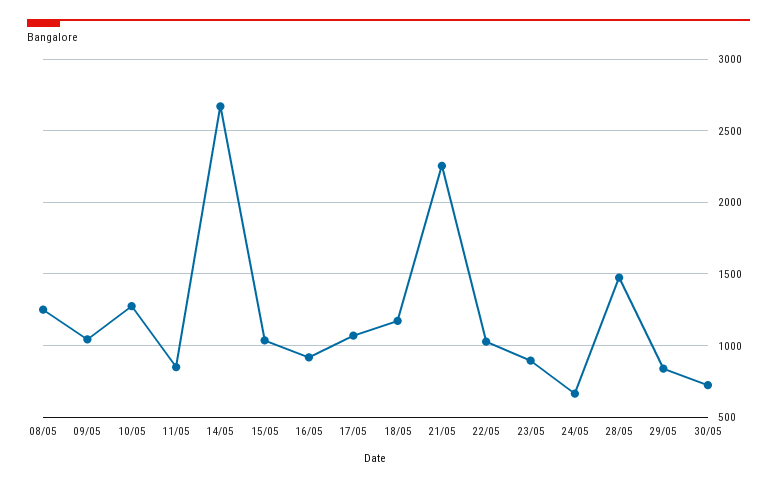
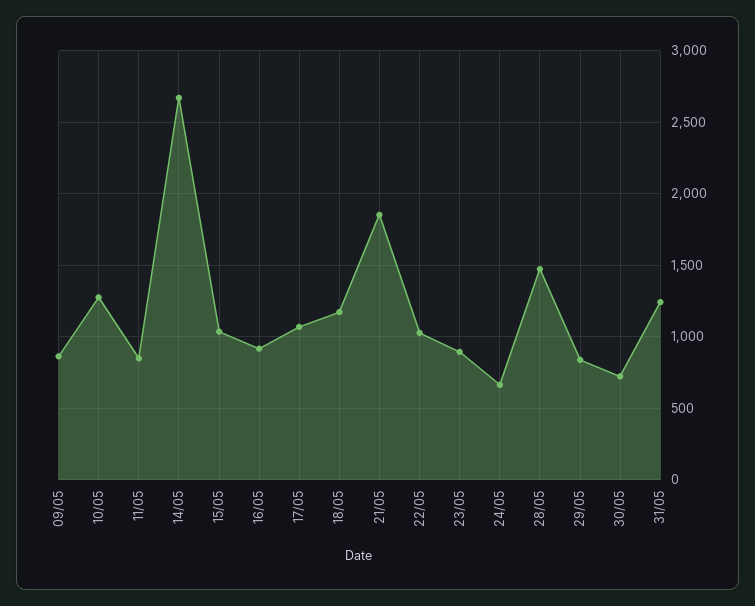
08/05: 1250 -> none
09/05: 1050 -> 850
21/05: 2250 -> 1850
31/05: none -> 1250

